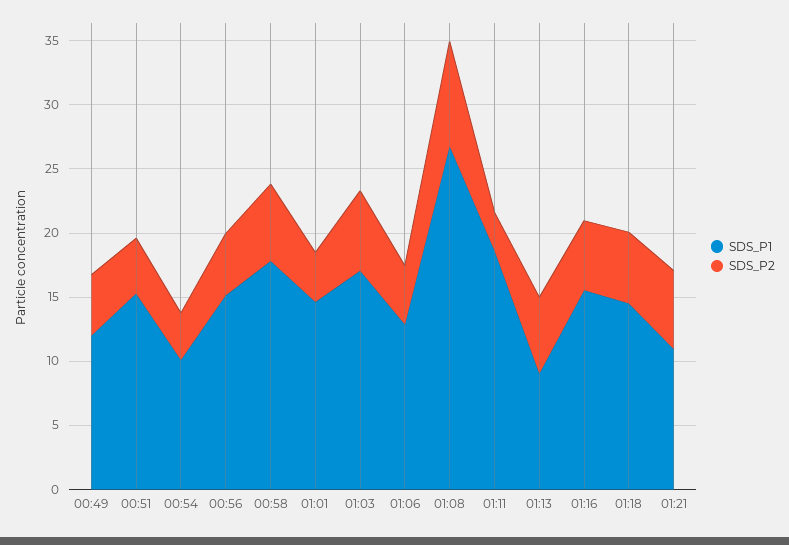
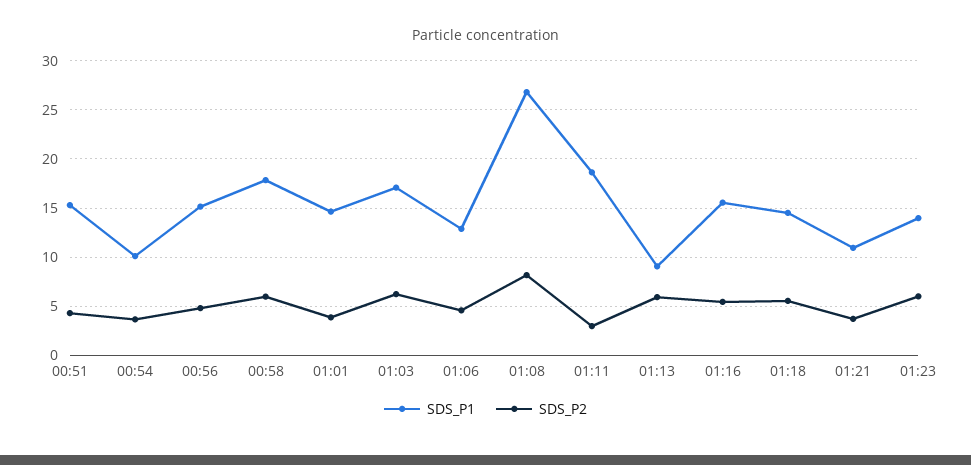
SDS_P1, 00:49: 12 -> none
SDS_P2, 00:49: 5 -> none
SDS_P2, 01:21: 6 -> 4
SDS_P1, 01:23: none -> 14
SDS_P2, 01:23: none -> 6

